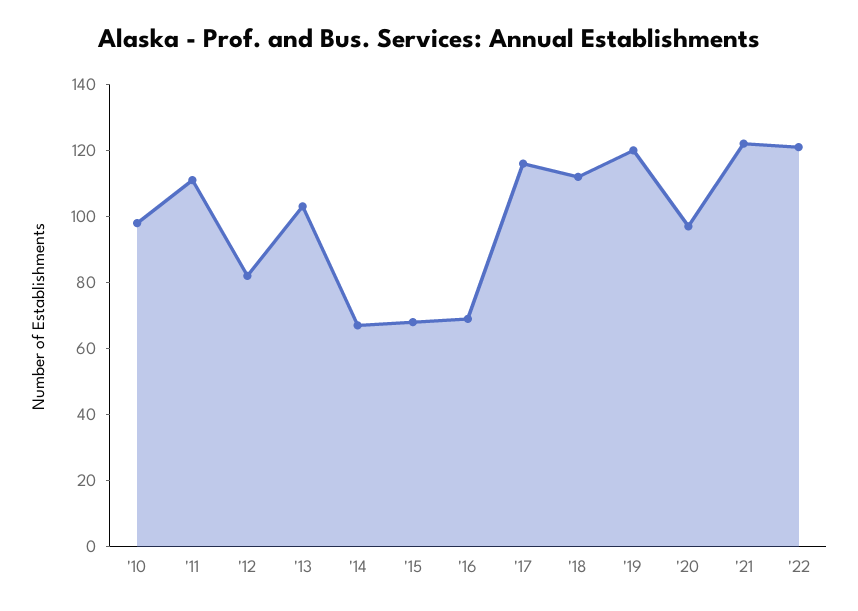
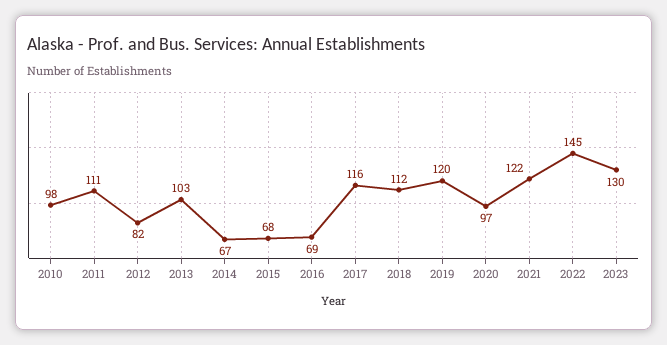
'22: 120 -> 145
2023: none -> 130

